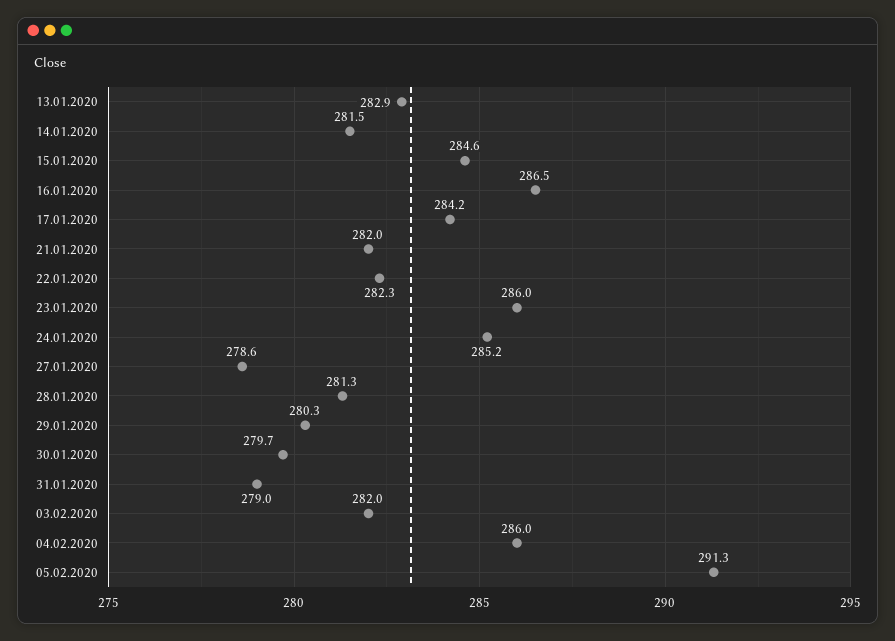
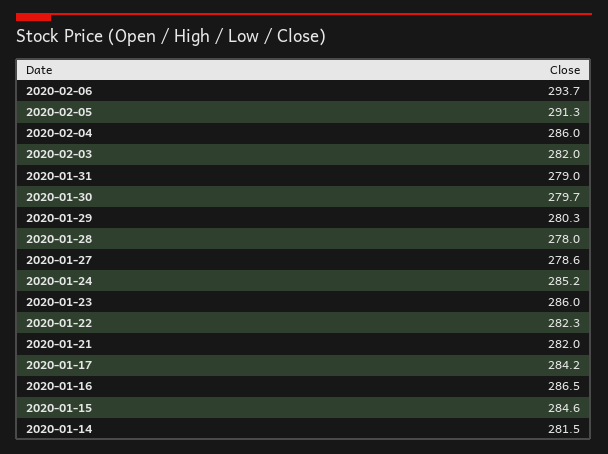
13.01.2020: 282.9 -> none
28.01.2020: 281.3 -> 278
2020-02-06: none -> 293.7

